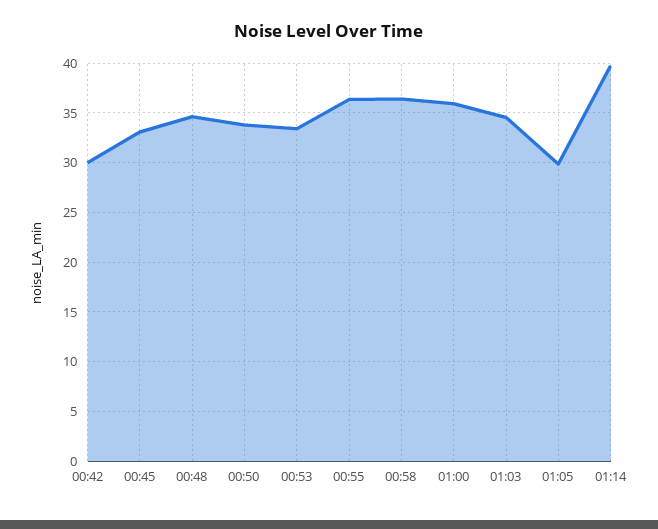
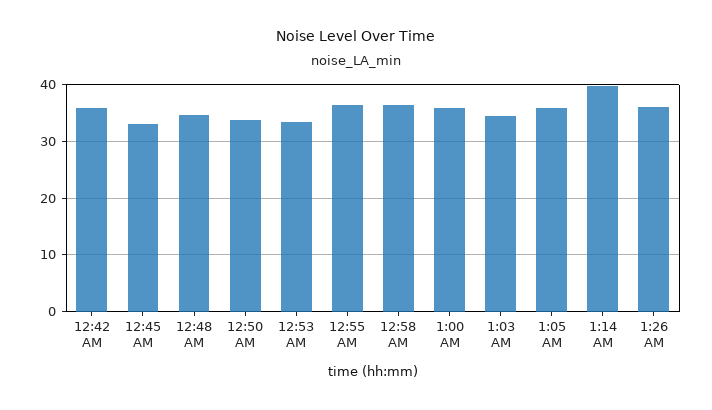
00:42: 30 -> 36
01:05: 30 -> 36
1:26 AM: none -> 36

